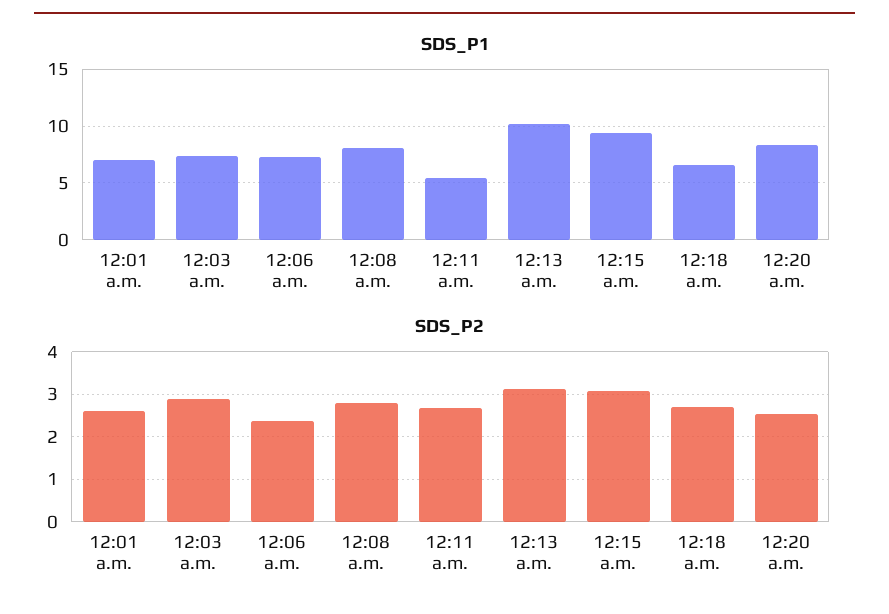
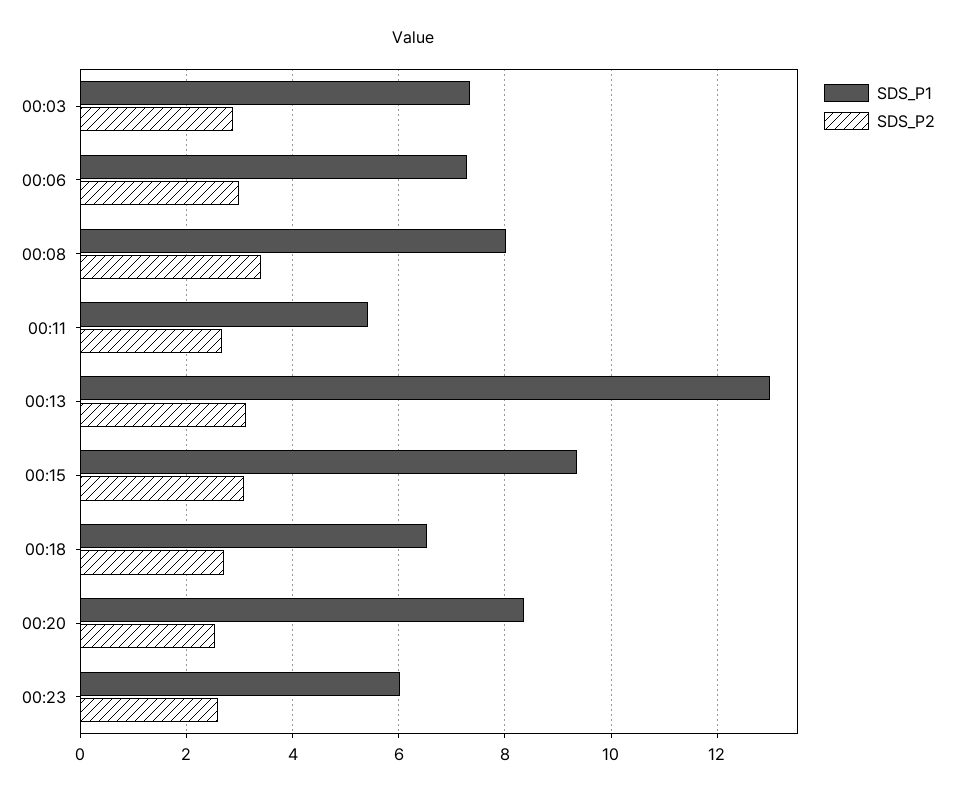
SDS_P1, 12:01 a.m.: 7 -> none
SDS_P1, 12:13 a.m.: 10 -> 13
SDS_P2, 12:01 a.m.: 2.6 -> none
SDS_P2, 12:06 a.m.: 2.4 -> 3
SDS_P2, 12:08 a.m.: 2.8 -> 3.4
SDS_P1, 00:23: none -> 6
SDS_P2, 00:23: none -> 2.6

